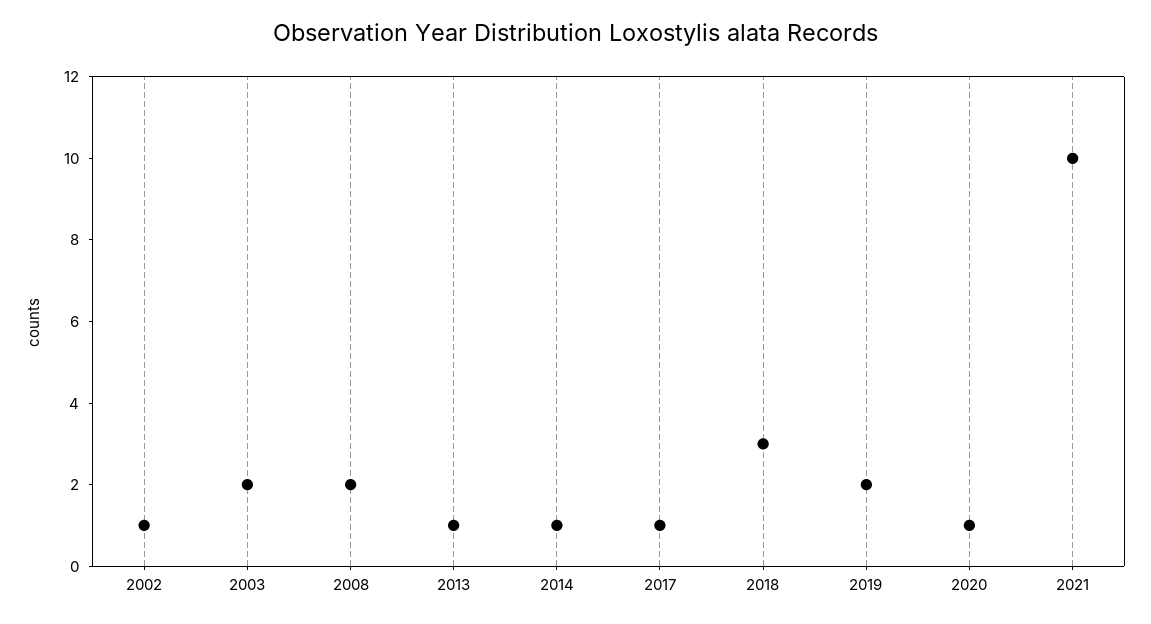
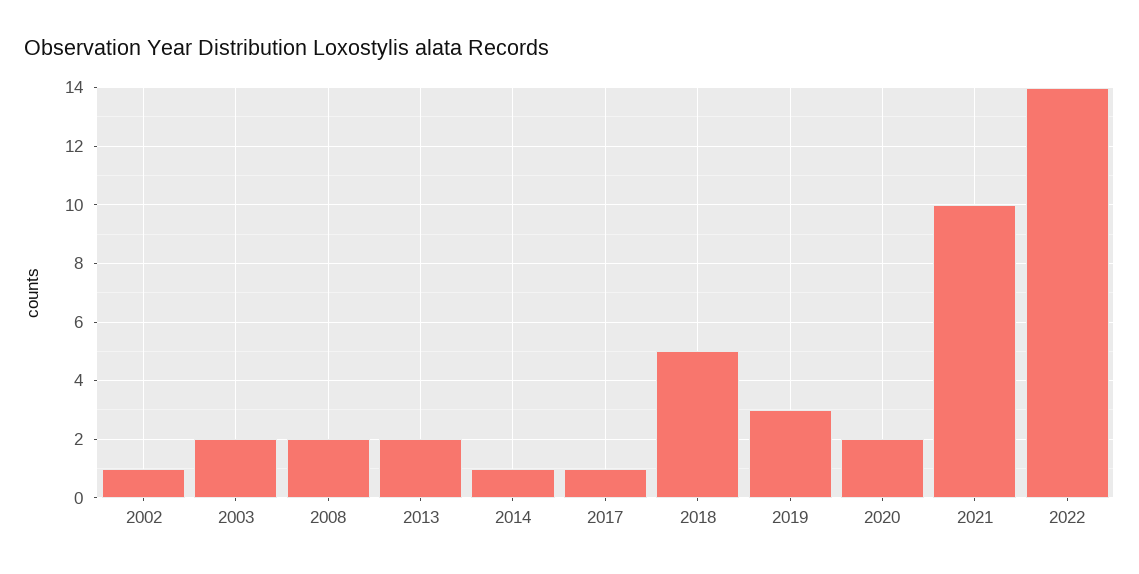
2013: 1 -> 2
2018: 3 -> 5
2019: 2 -> 3
2020: 1 -> 2
2022: none -> 14

